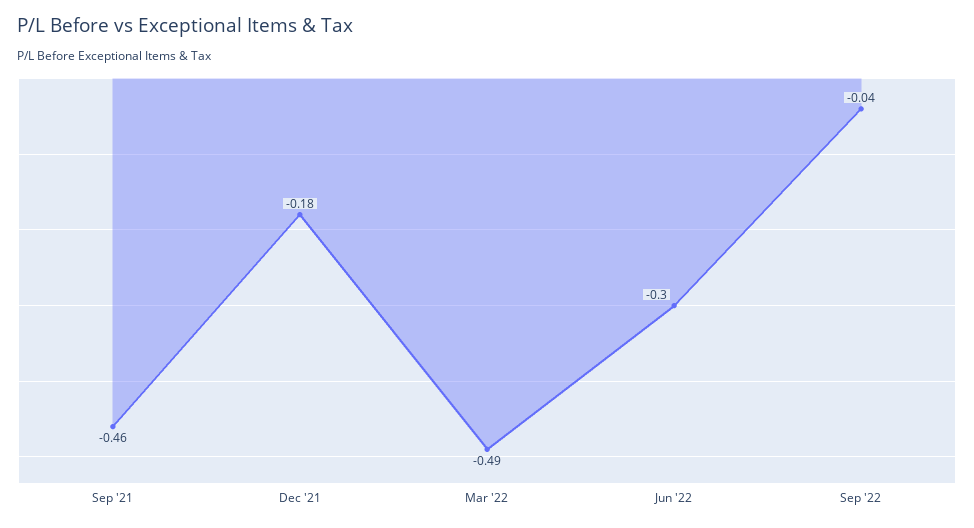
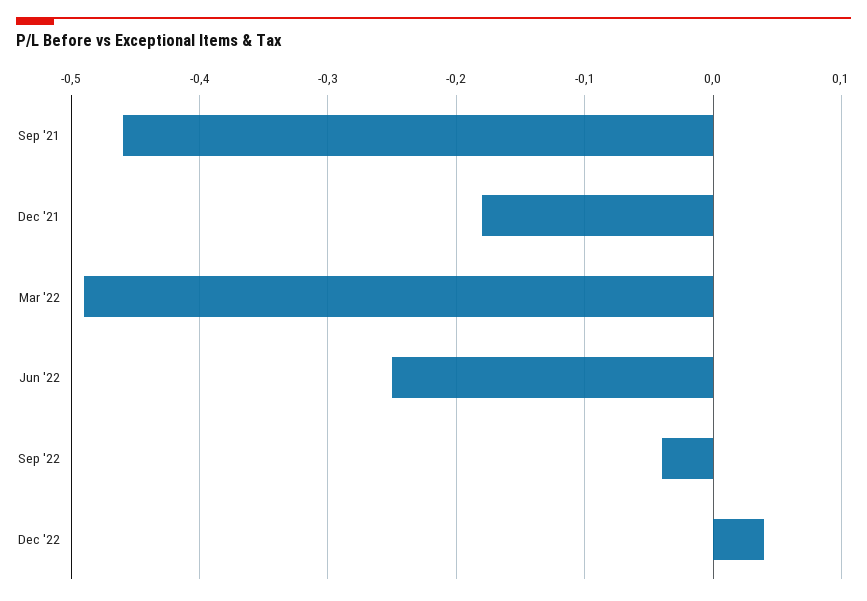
Jun '22: -0.3 -> -0.25
Dec '22: none -> 0.04

